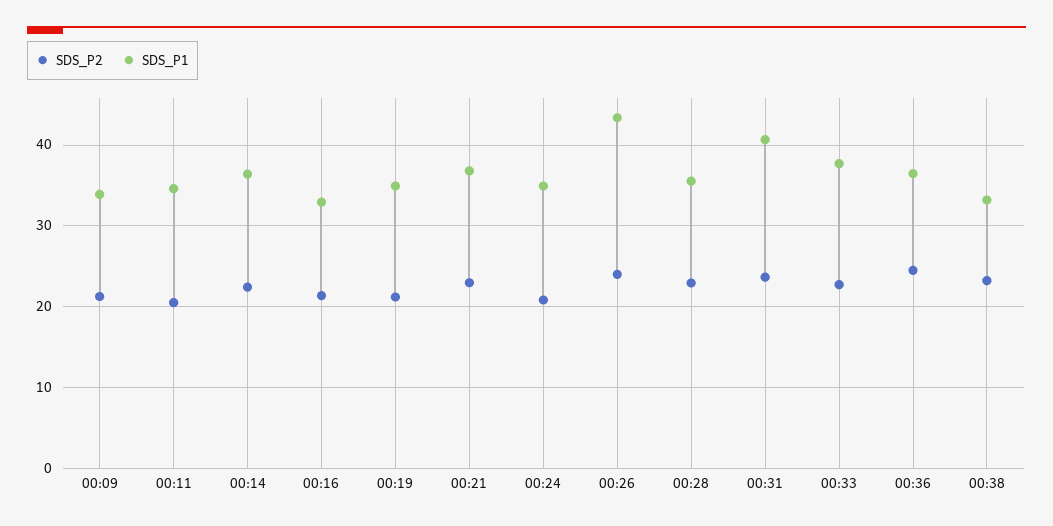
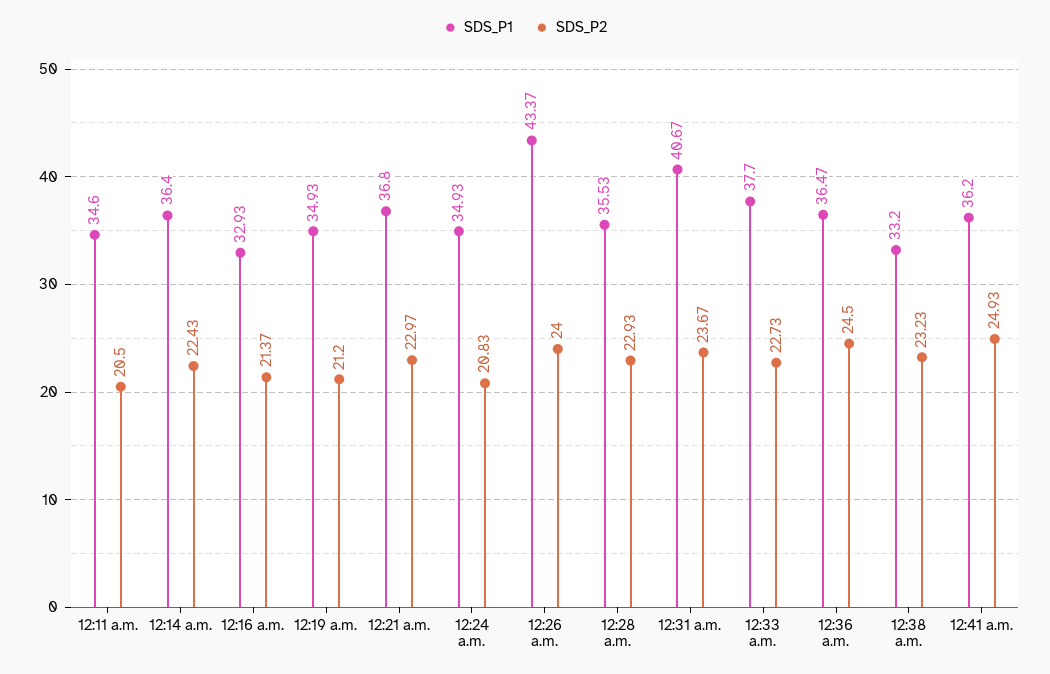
SDS_P2, 00:09: 21 -> none
SDS_P1, 00:09: 34 -> none
SDS_P1, 12:41 a.m.: none -> 36.2
SDS_P2, 12:41 a.m.: none -> 24.93

